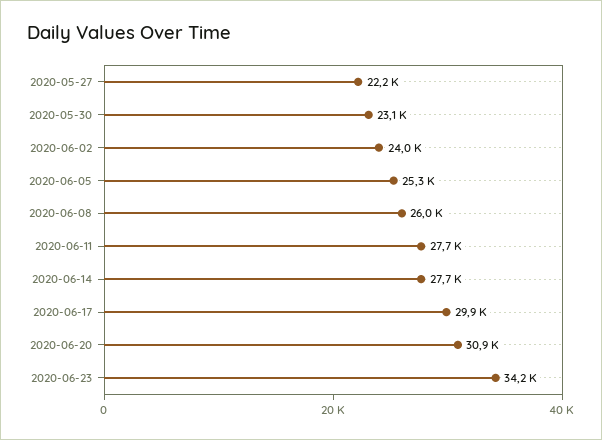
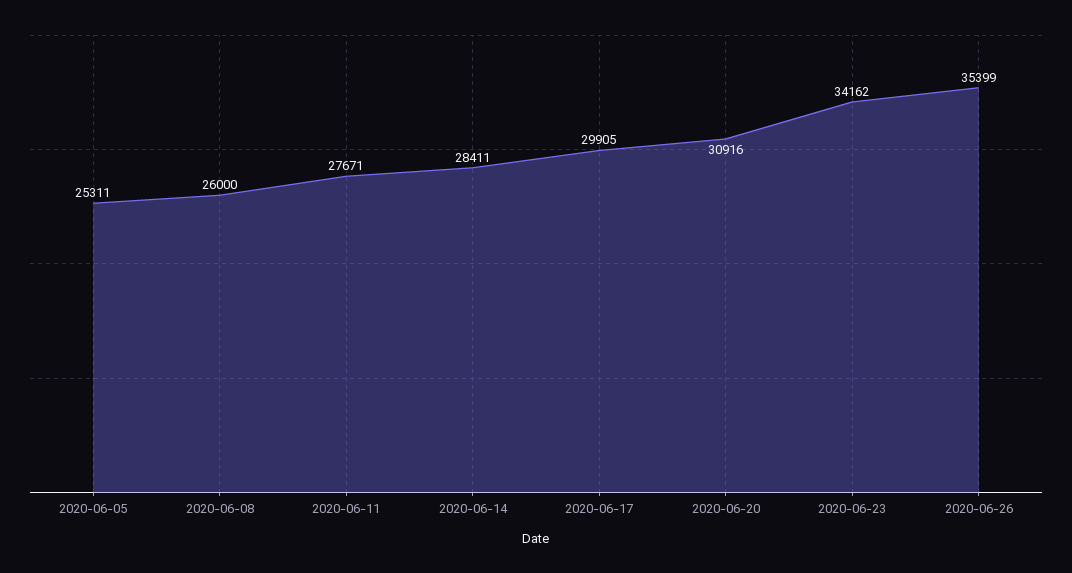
2020-05-27: 22200 -> none
2020-05-30: 23100 -> none
2020-06-02: 24000 -> none
2020-06-14: 27700 -> 28411
2020-06-26: none -> 35399

